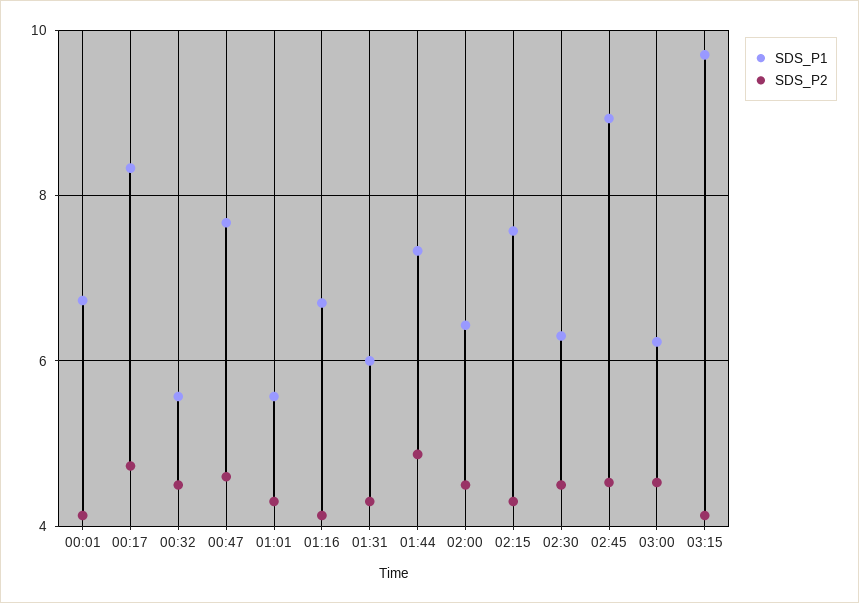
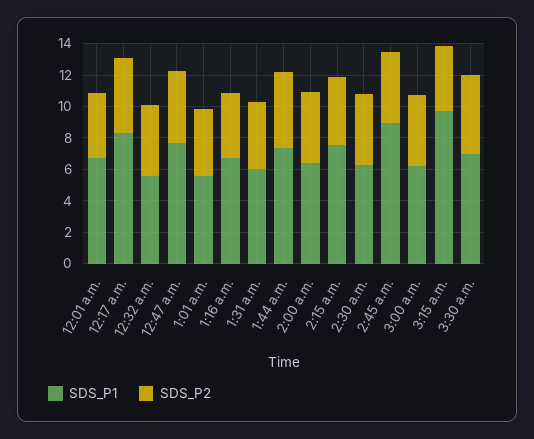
SDS_P1, 3:30 a.m.: none -> 7
SDS_P2, 3:30 a.m.: none -> 5

